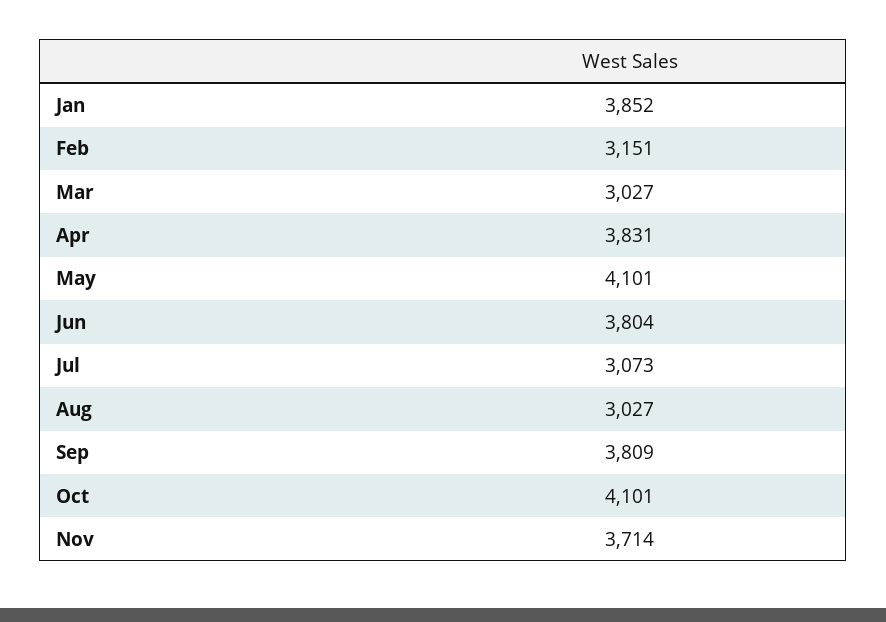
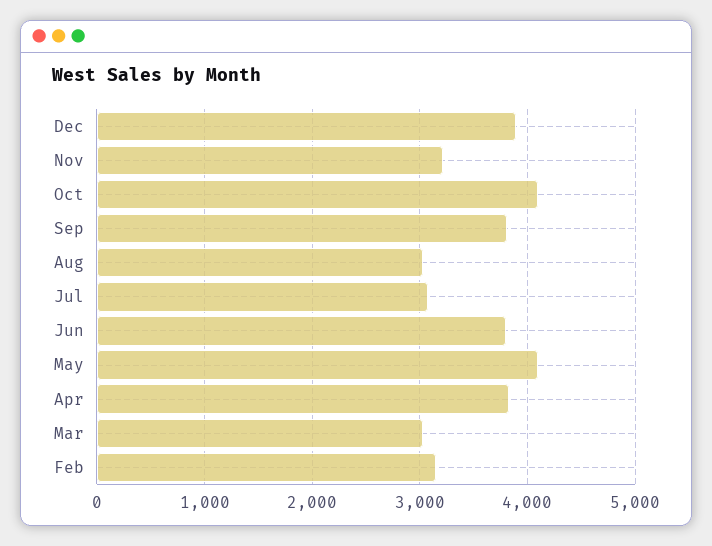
Jan: 3852 -> none
Nov: 3714 -> 3200
Dec: none -> 3900

